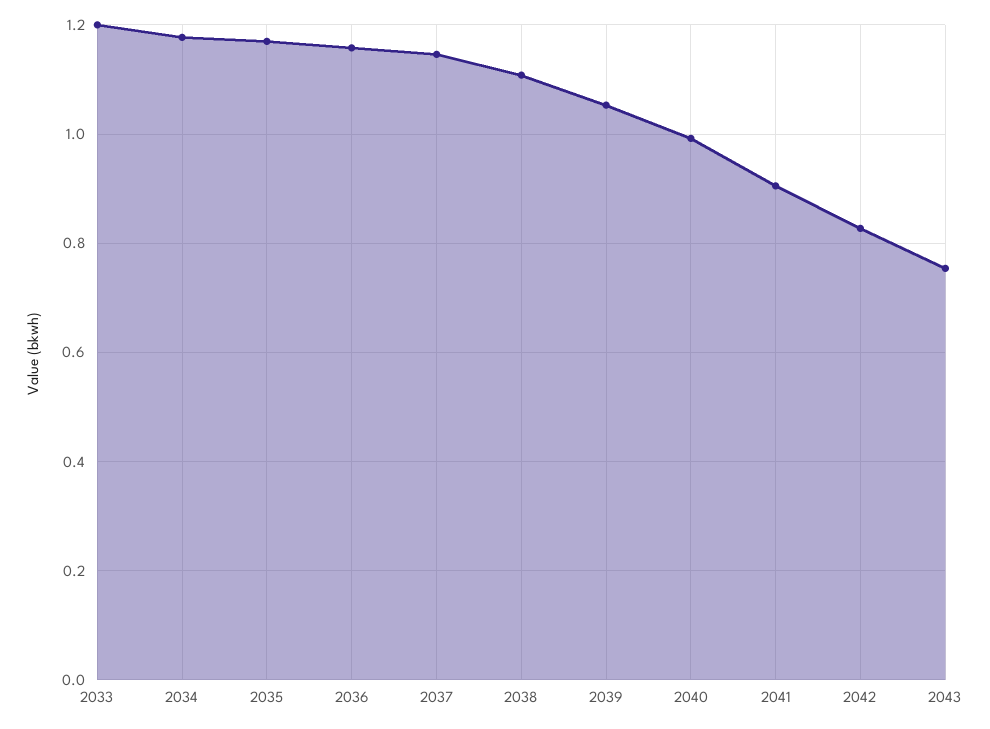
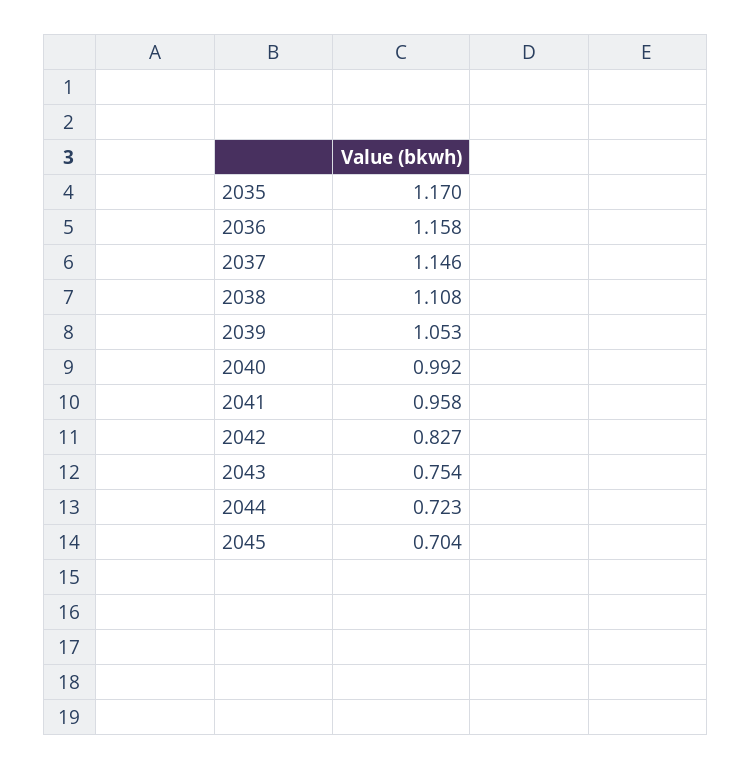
2033: 1.2 -> none
2034: 1.18 -> none
2041: 0.9 -> 0.958
2044: none -> 0.723
2045: none -> 0.704

